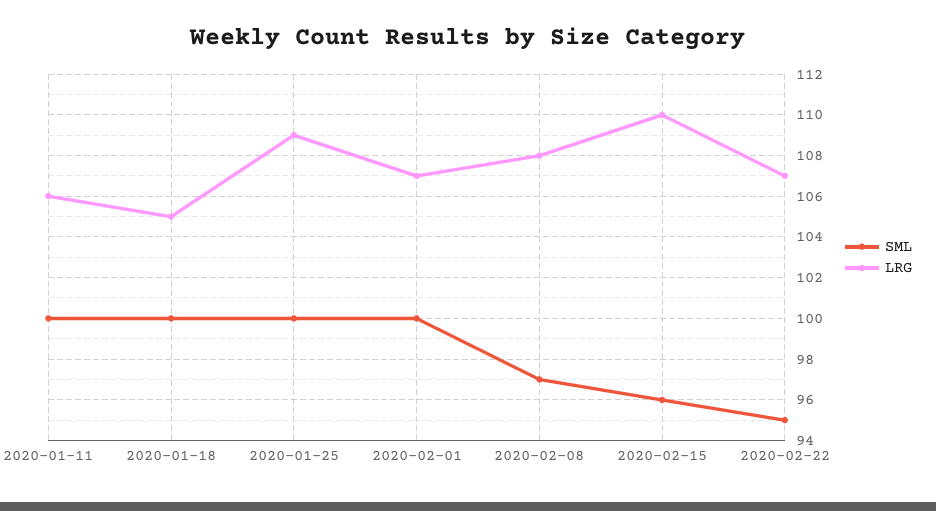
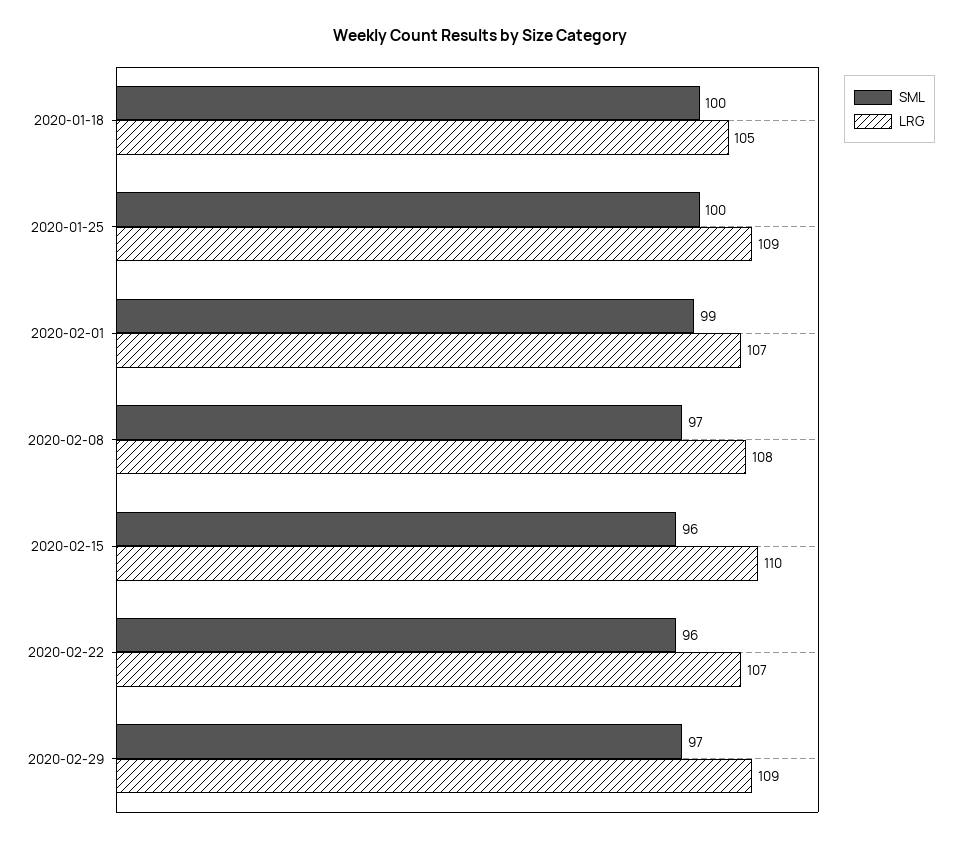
SML, 2020-01-11: 100 -> none
LRG, 2020-01-11: 106 -> none
SML, 2020-02-01: 100 -> 99
SML, 2020-02-22: 95 -> 96
SML, 2020-02-29: none -> 97
LRG, 2020-02-29: none -> 109

